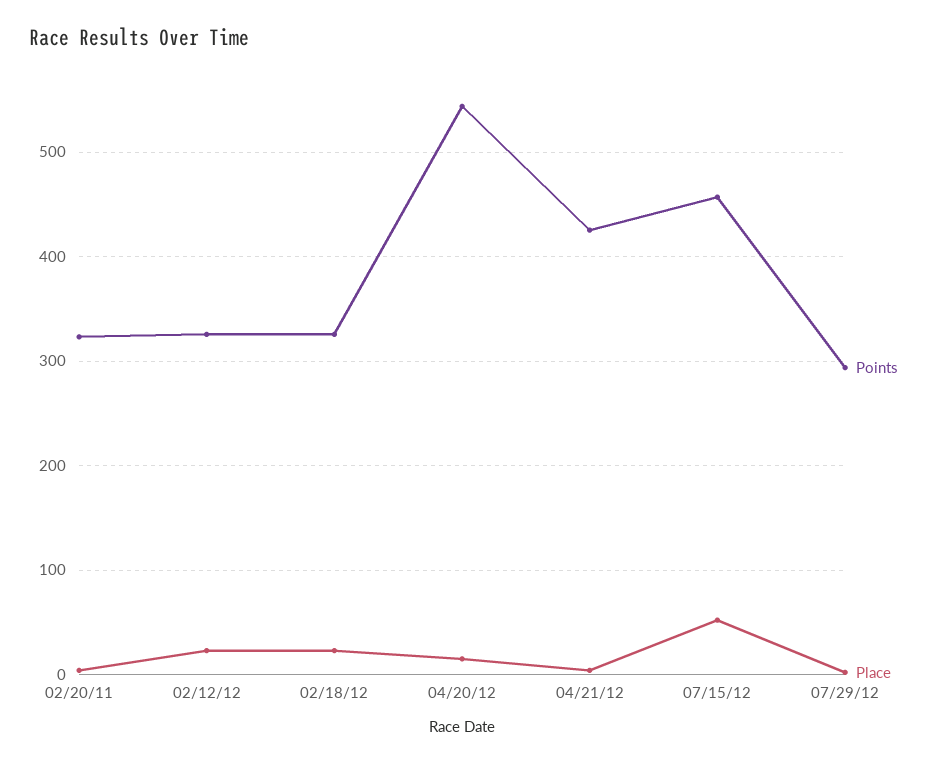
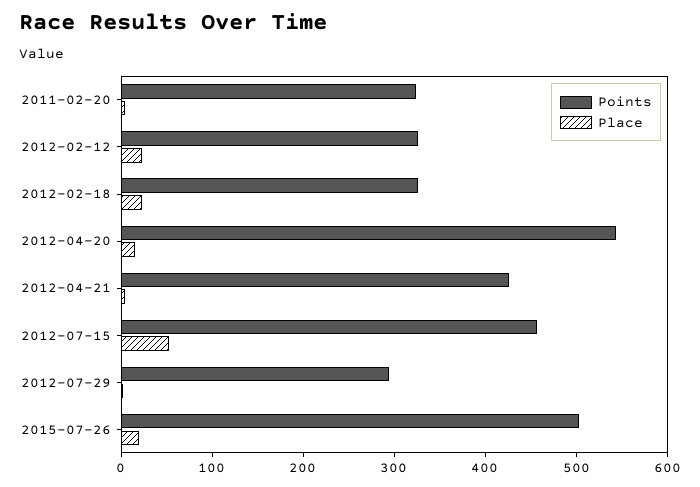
Points, 2015-07-26: none -> 500
Place, 2015-07-26: none -> 20

